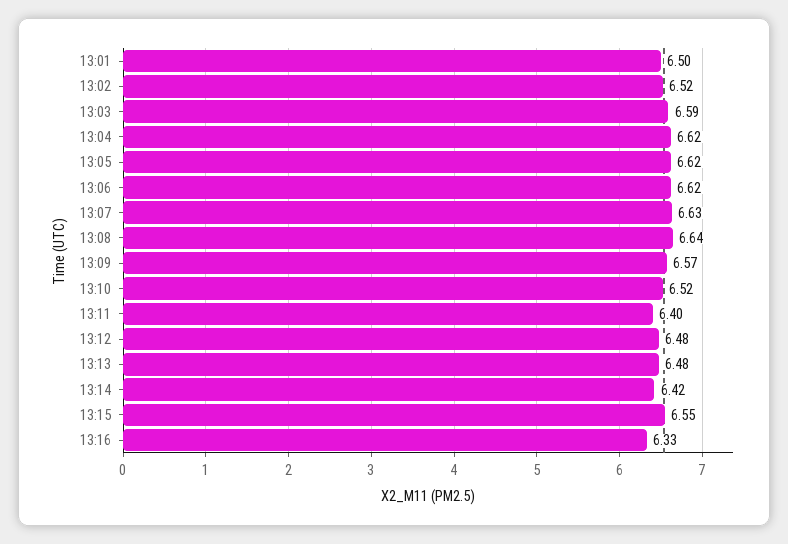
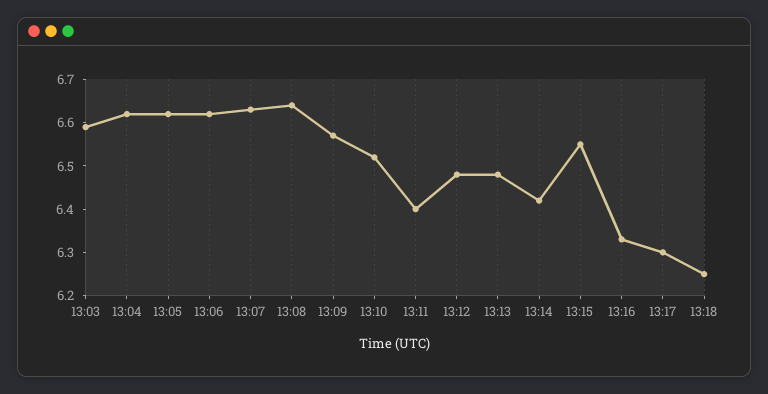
13:01: 6.5 -> none
13:02: 6.52 -> none
13:17: none -> 6.3
13:18: none -> 6.25

